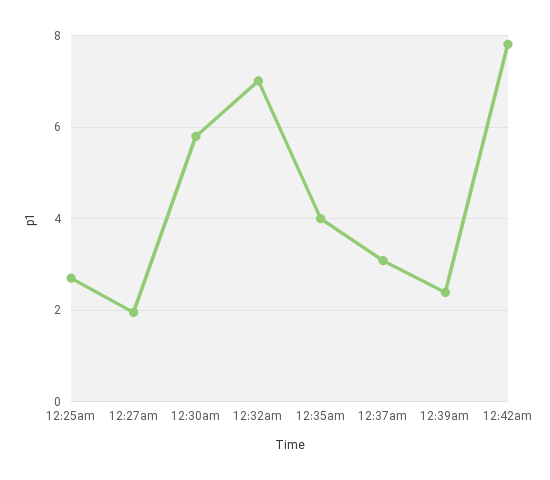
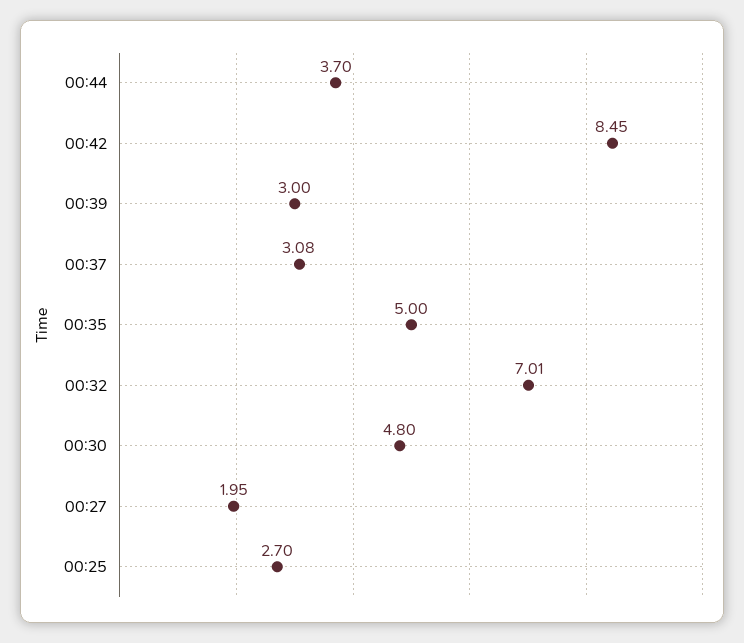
12:30am: 5.8 -> 4.8
12:35am: 4 -> 5
12:39am: 2.4 -> 3
12:42am: 7.8 -> 8.45
00:44: none -> 3.7

